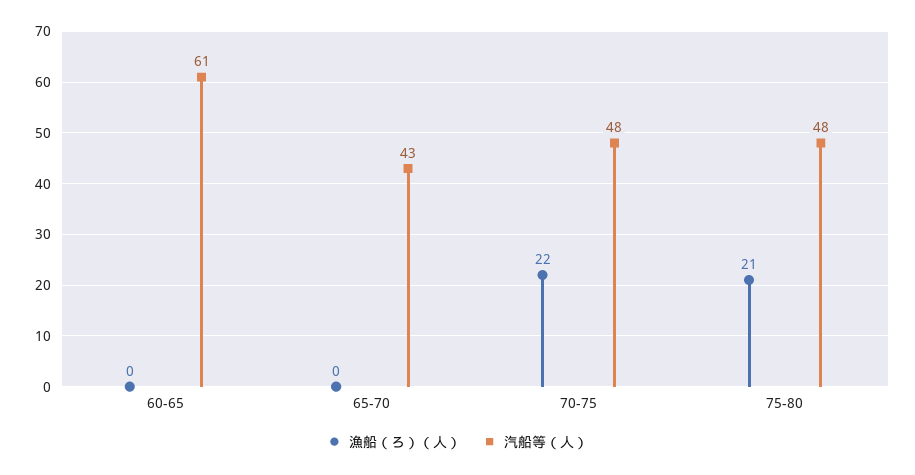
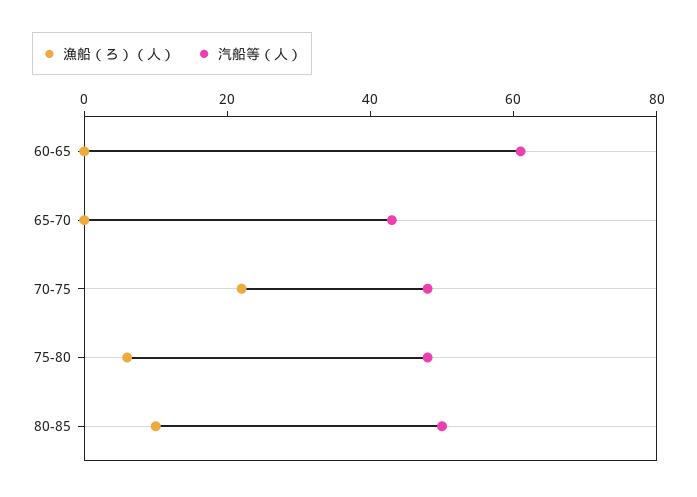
漁船（ろ）（人）, 75-80: 21 -> 5
漁船（ろ）（人）, 80-85: none -> 10
汽船等（人）, 80-85: none -> 50

